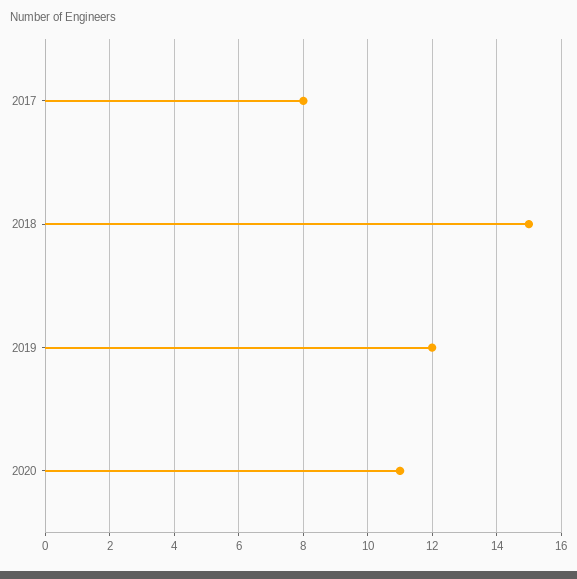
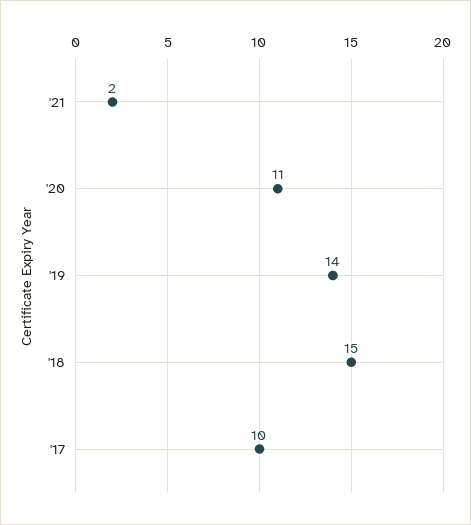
2017: 8 -> 10
2019: 12 -> 14
'21: none -> 2

